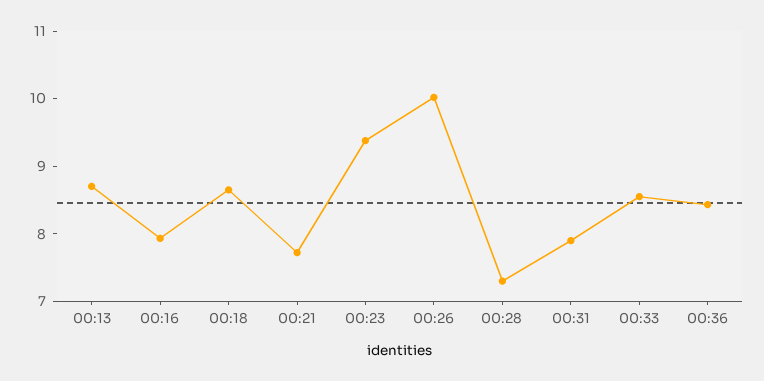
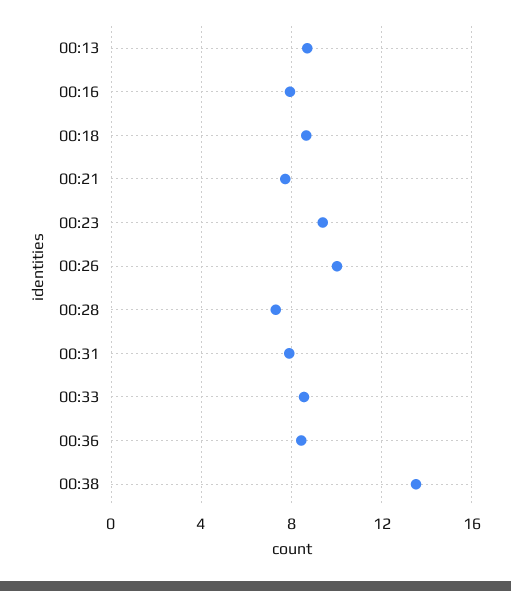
00:38: none -> 13.5

